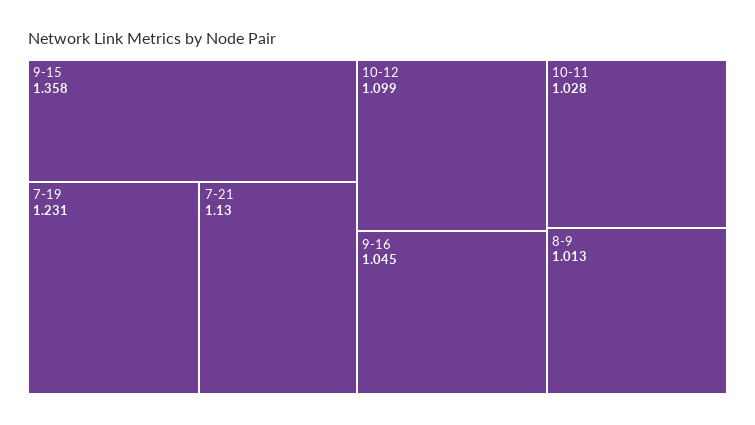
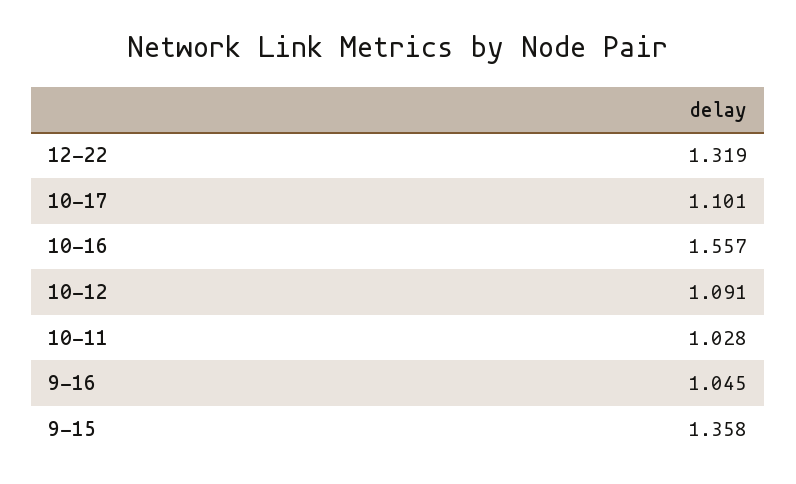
7-19: 1.231 -> none
7-21: 1.13 -> none
10-12: 1.099 -> 1.091
8-9: 1.013 -> none
12-22: none -> 1.319
10-17: none -> 1.101
10-16: none -> 1.557

